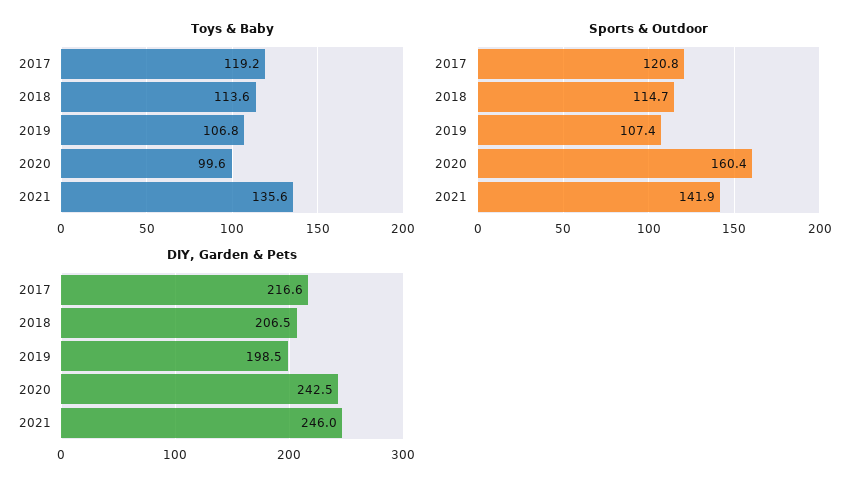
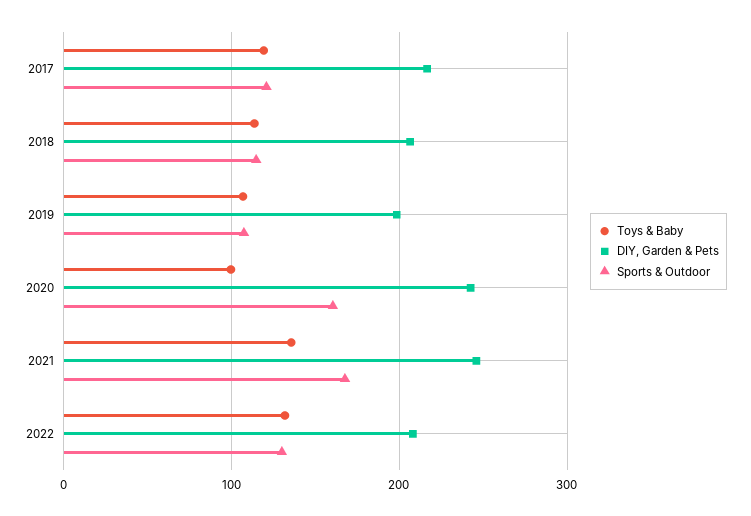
Sports & Outdoor, 2021: 141.9 -> 170
Toys & Baby, 2022: none -> 130
DIY, Garden & Pets, 2022: none -> 210
Sports & Outdoor, 2022: none -> 130

